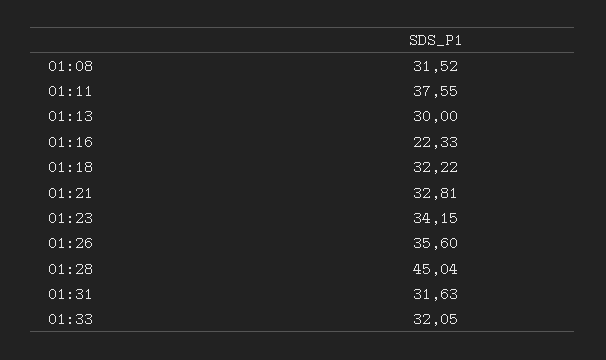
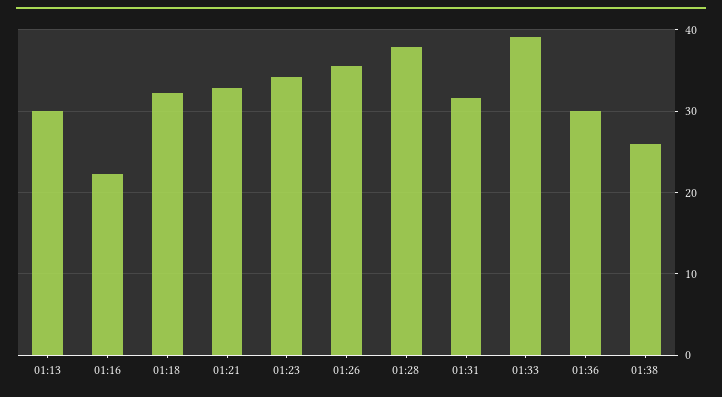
01:08: 31.52 -> none
01:11: 37.55 -> none
01:28: 45.04 -> 38
01:33: 32.05 -> 39
01:36: none -> 30
01:38: none -> 26

